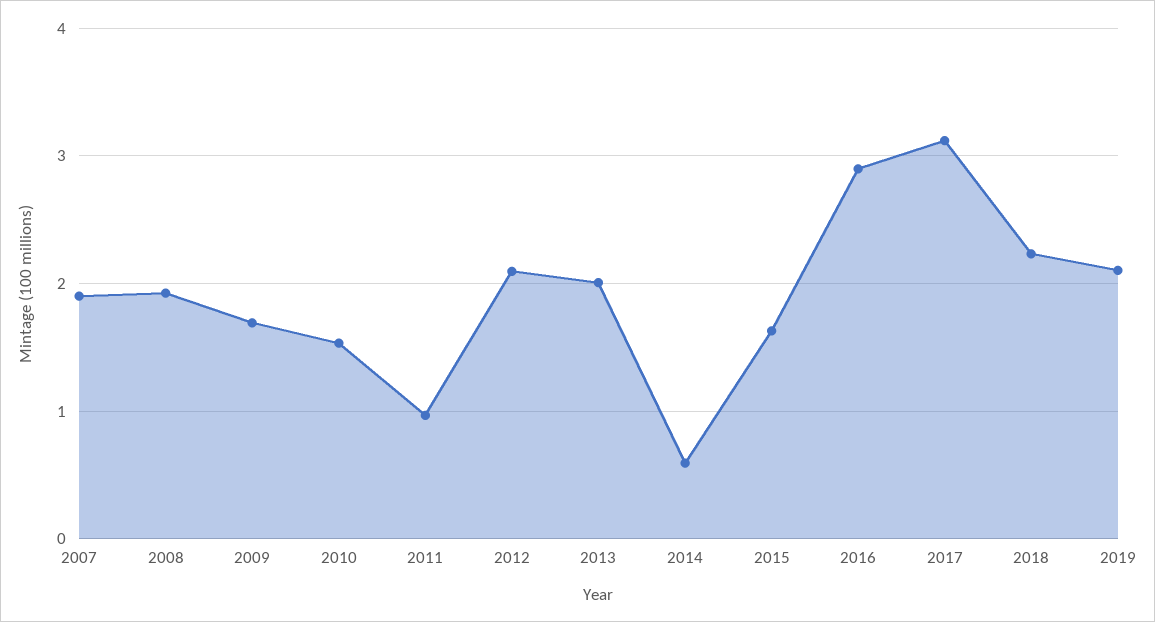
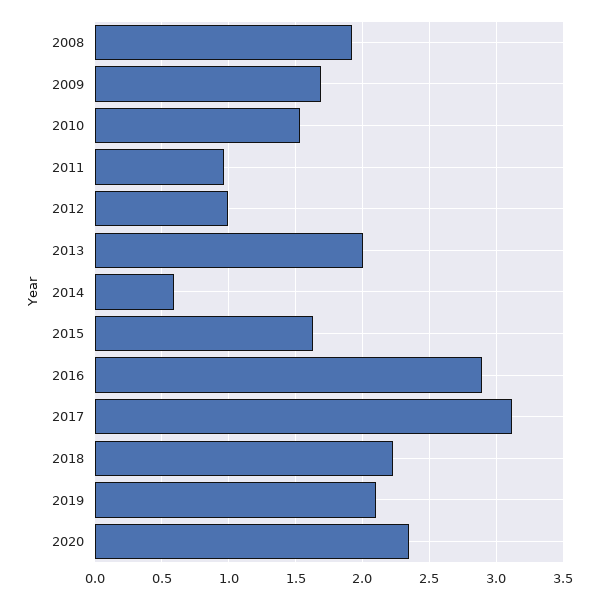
2007: 1.9 -> none
2012: 2.1 -> 1
2020: none -> 2.35

